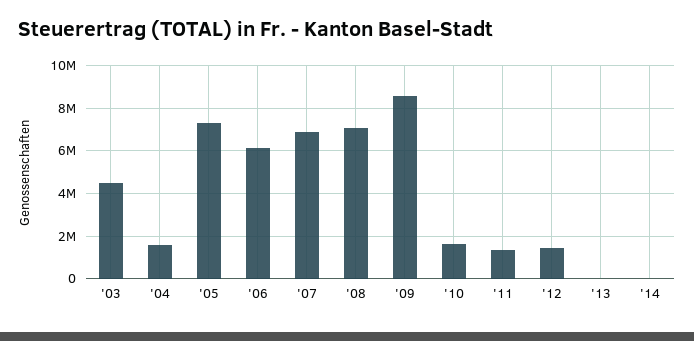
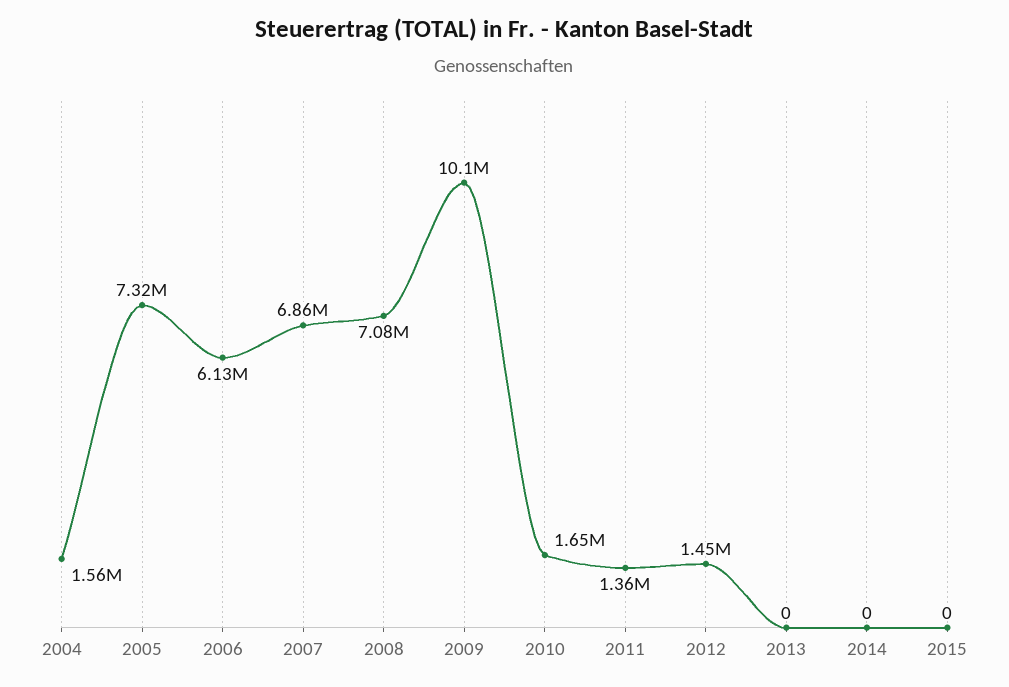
'03: 4500000 -> none
'09: 8500000 -> 10100000
2015: none -> 0

